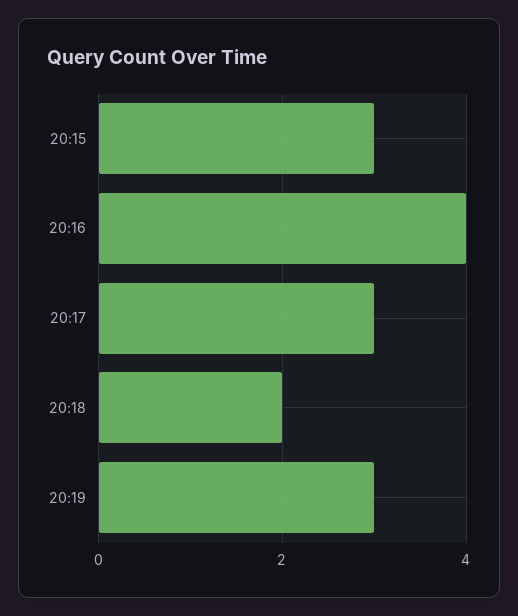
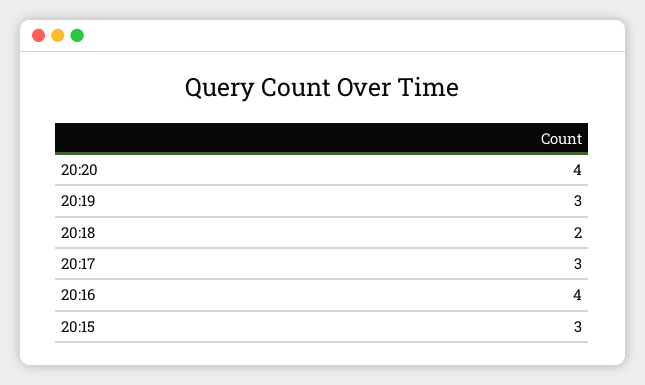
20:20: none -> 4

